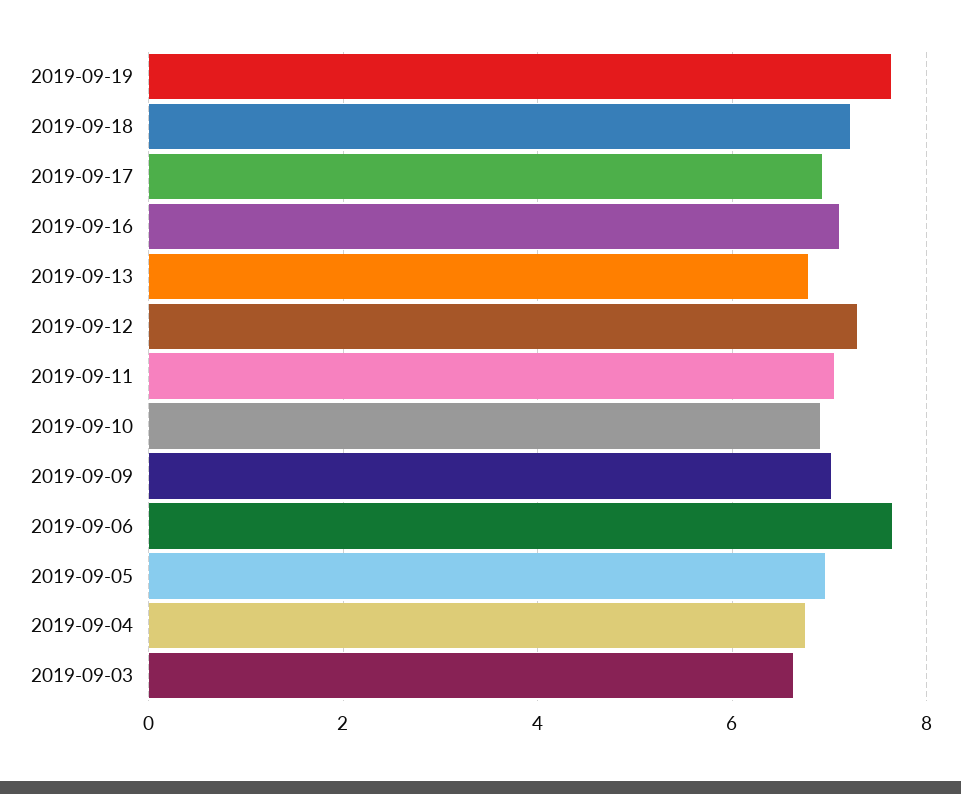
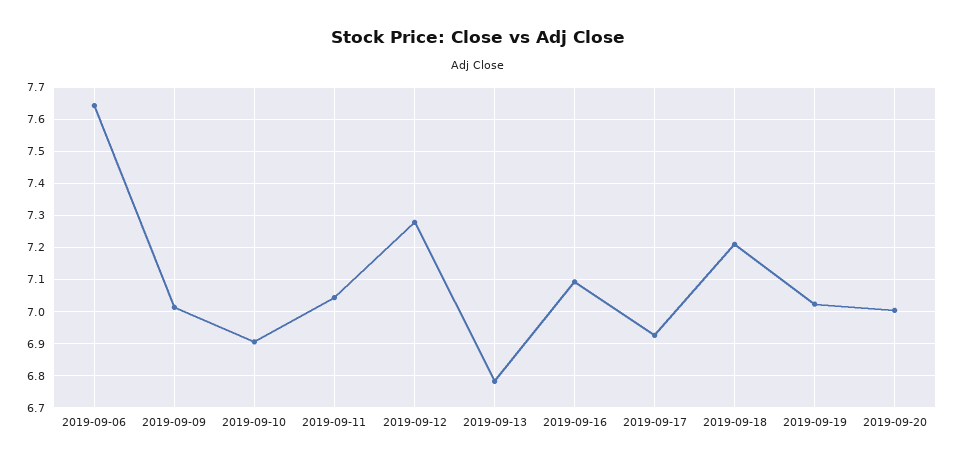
2019-09-19: 7.6 -> 7.02
2019-09-05: 7 -> none
2019-09-04: 6.8 -> none
2019-09-03: 6.6 -> none
2019-09-20: none -> 7

